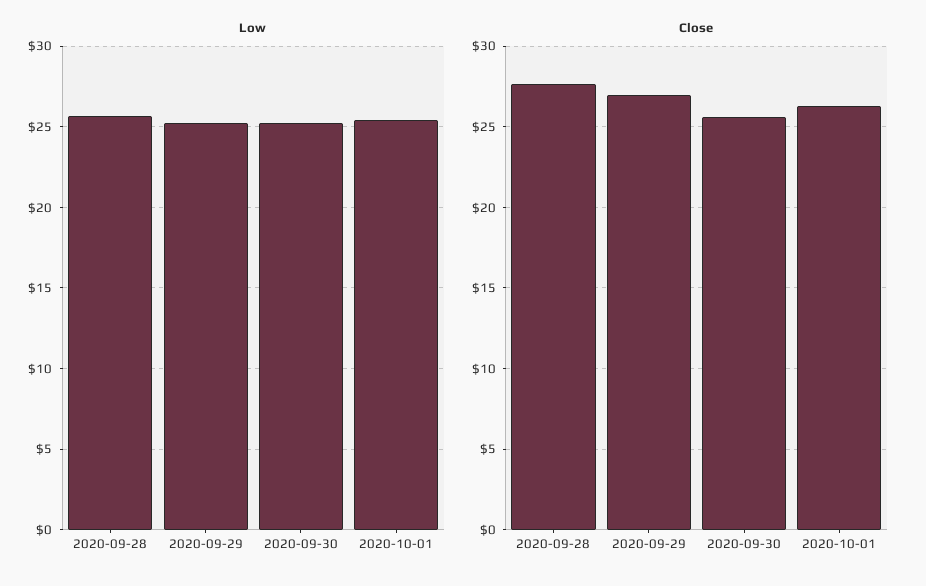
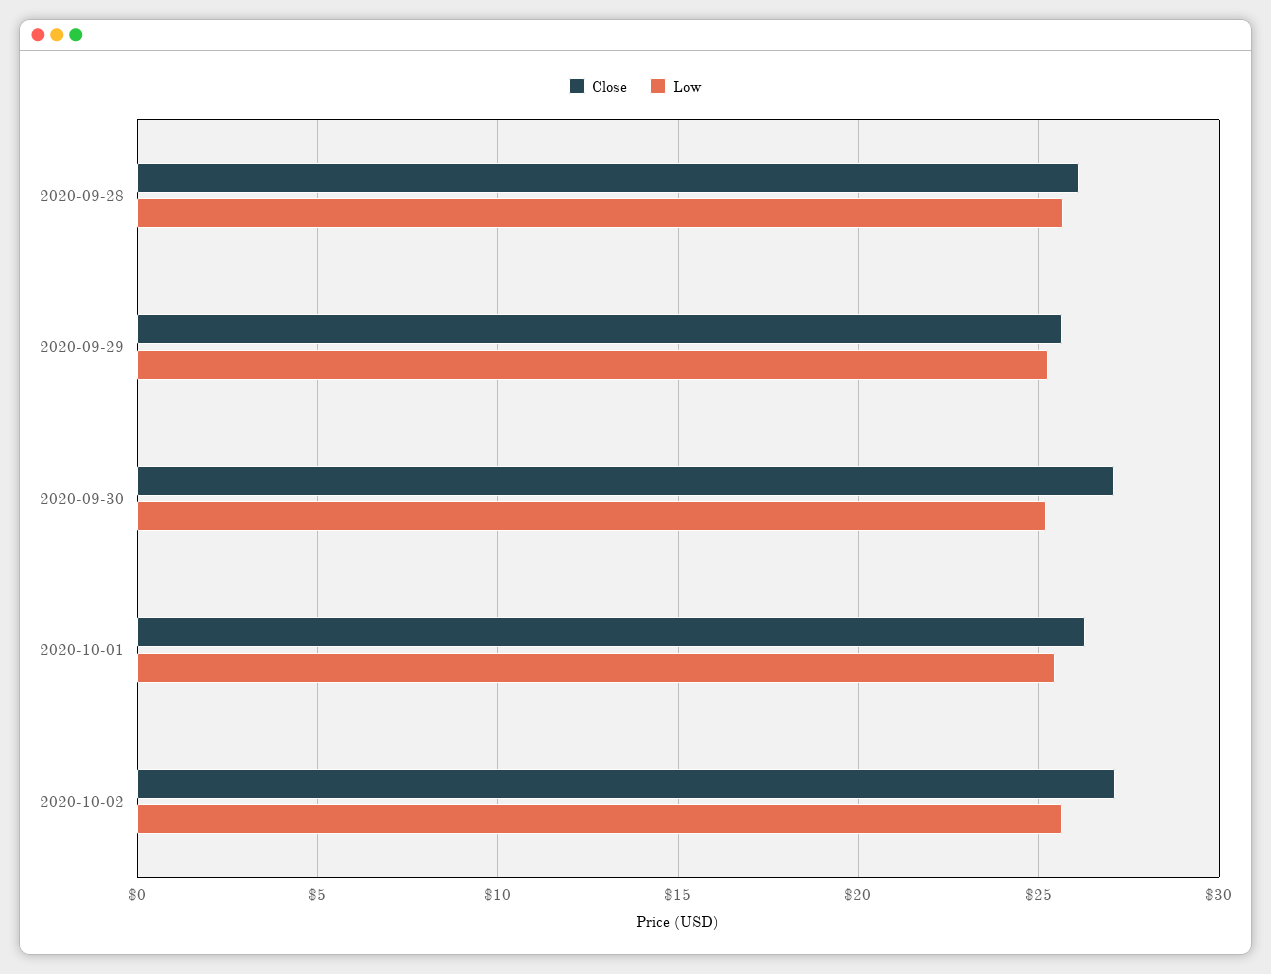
Close, 2020-09-28: 27.5 -> 26
Close, 2020-09-29: 27 -> 25.5
Close, 2020-09-30: 25.5 -> 27
Close, 2020-10-02: none -> 27
Low, 2020-10-02: none -> 25.5

